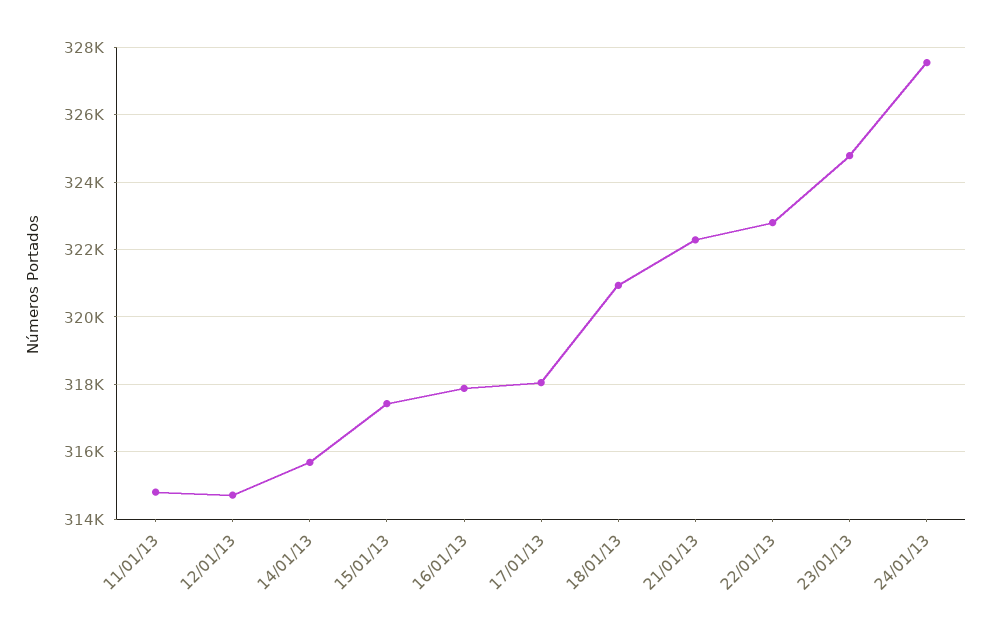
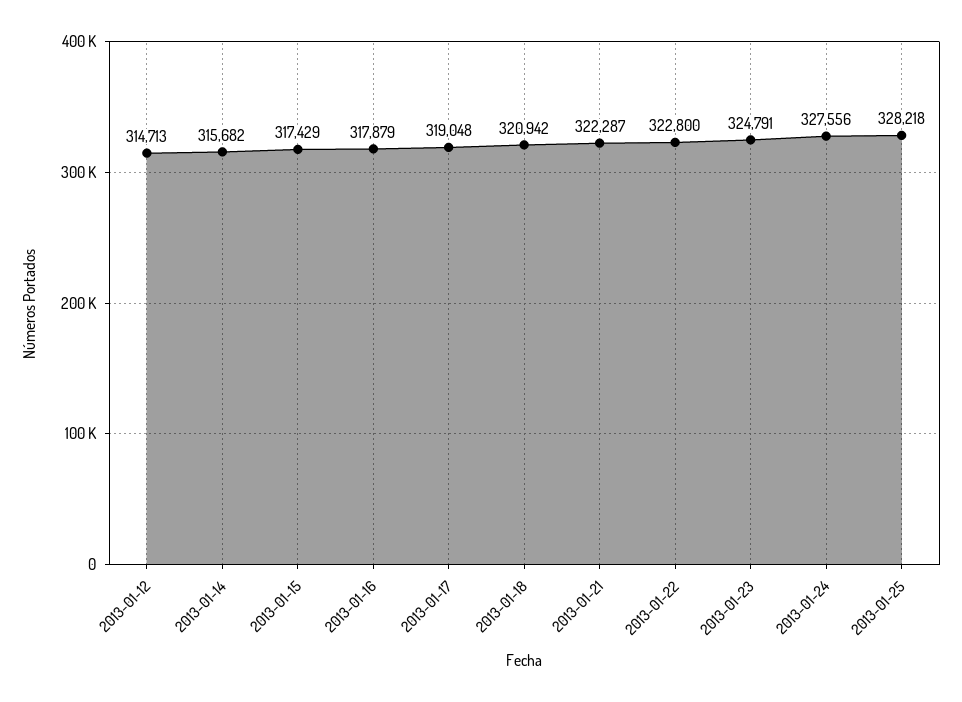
11/01/13: 314800 -> none
17/01/13: 318000 -> 319048
2013-01-25: none -> 328218

